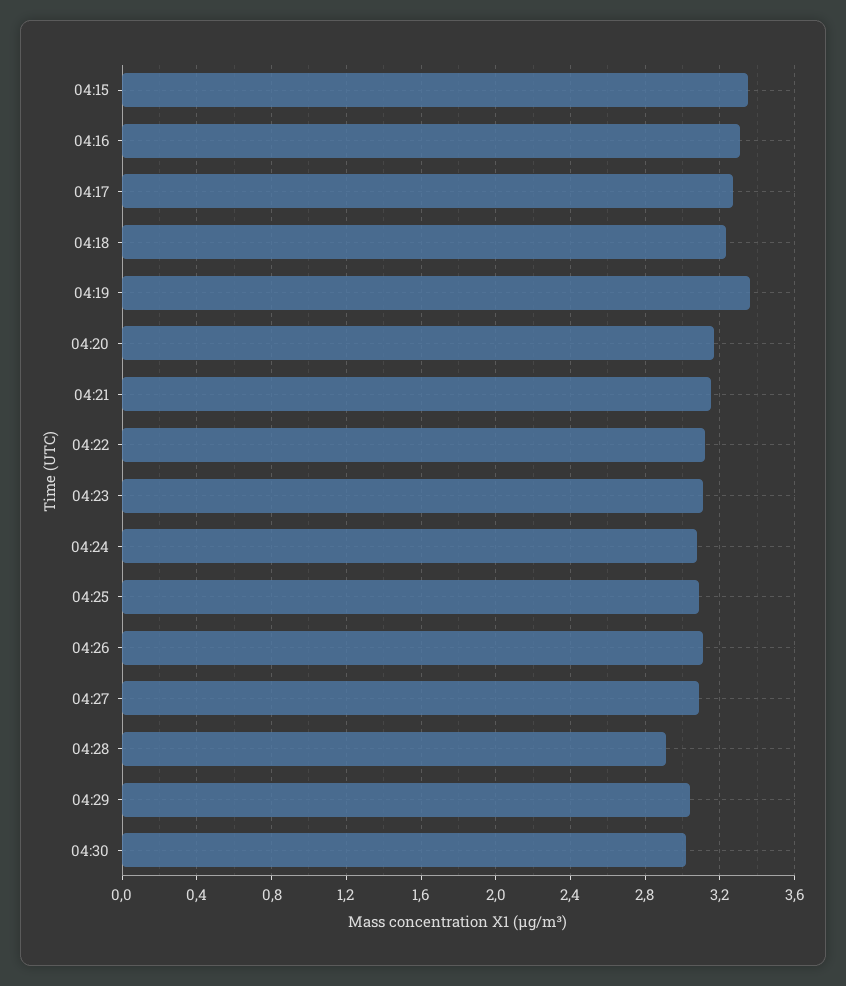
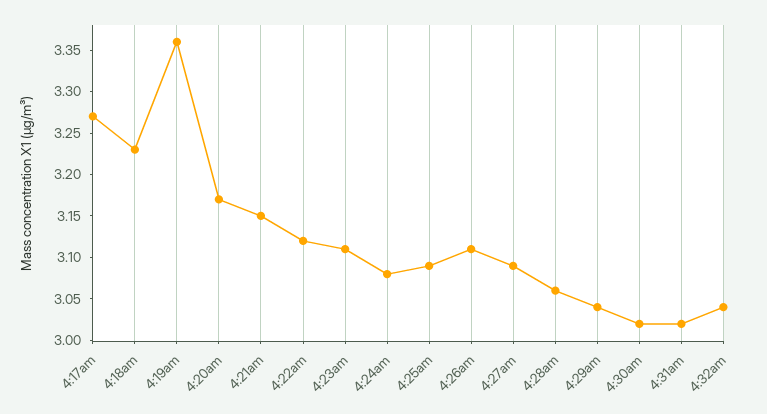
04:15: 3.35 -> none
04:16: 3.3 -> none
04:28: 2.9 -> 3.06
4:31am: none -> 3.02
4:32am: none -> 3.04

